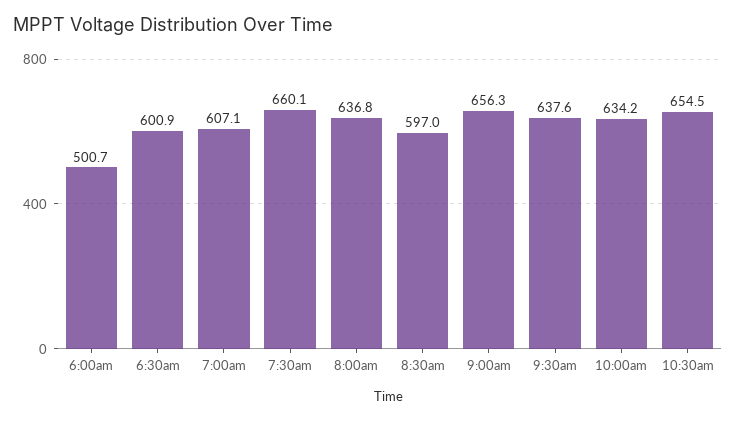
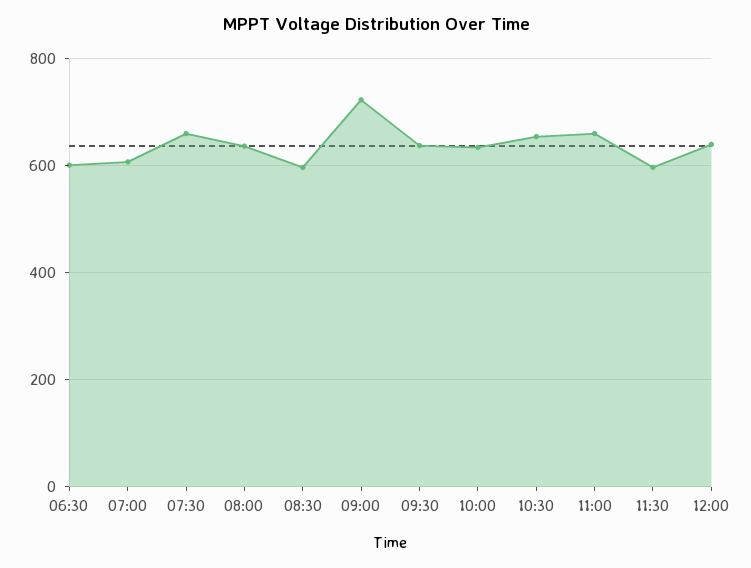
6:00am: 500.7 -> none
9:00am: 656.3 -> 720
11:00: none -> 660
11:30: none -> 600
12:00: none -> 640

